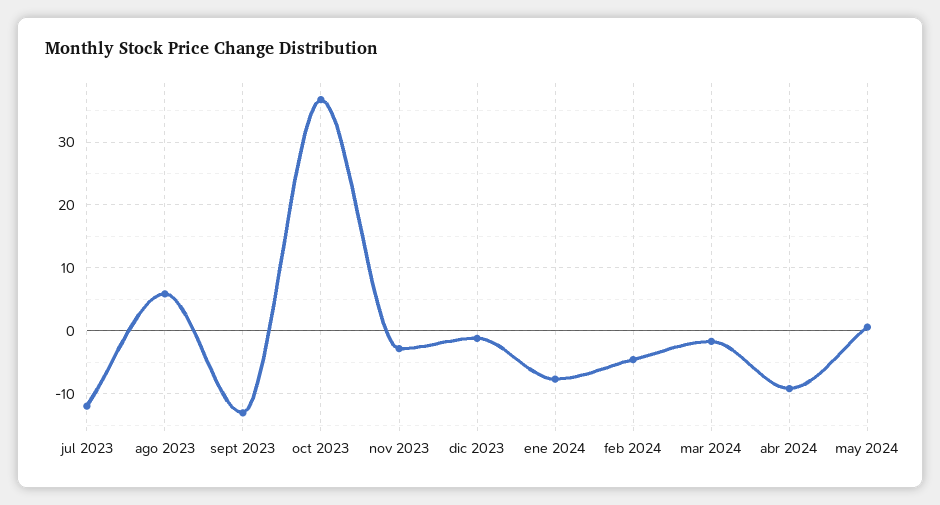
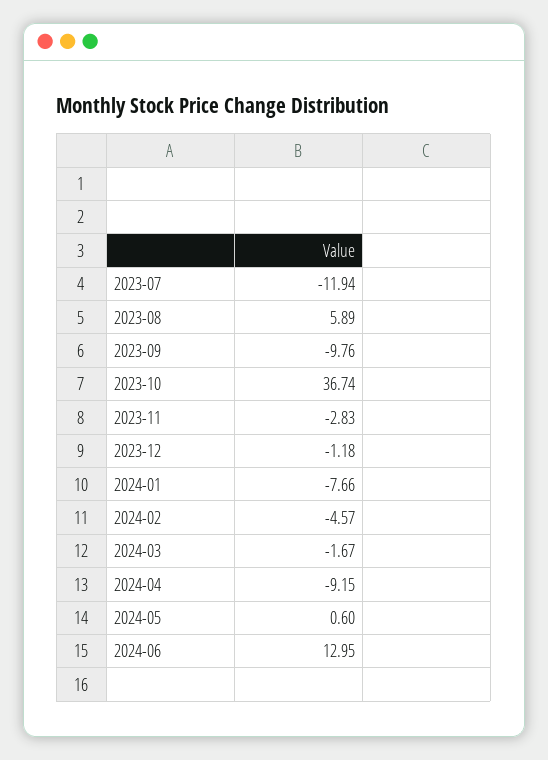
sept 2023: -13 -> -9.76
2024-06: none -> 12.95

